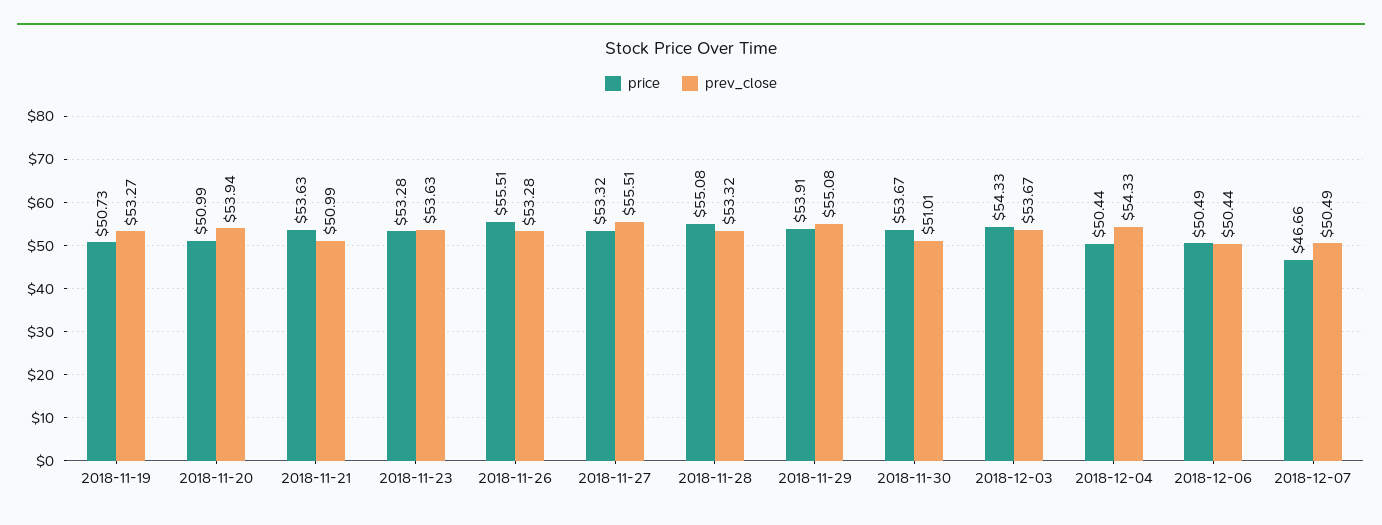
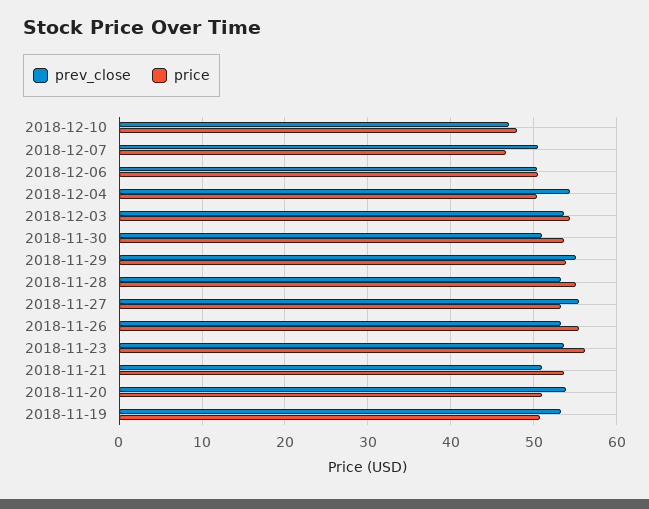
price, 2018-11-23: 53.28 -> 56
prev_close, 2018-12-10: none -> 47
price, 2018-12-10: none -> 48

